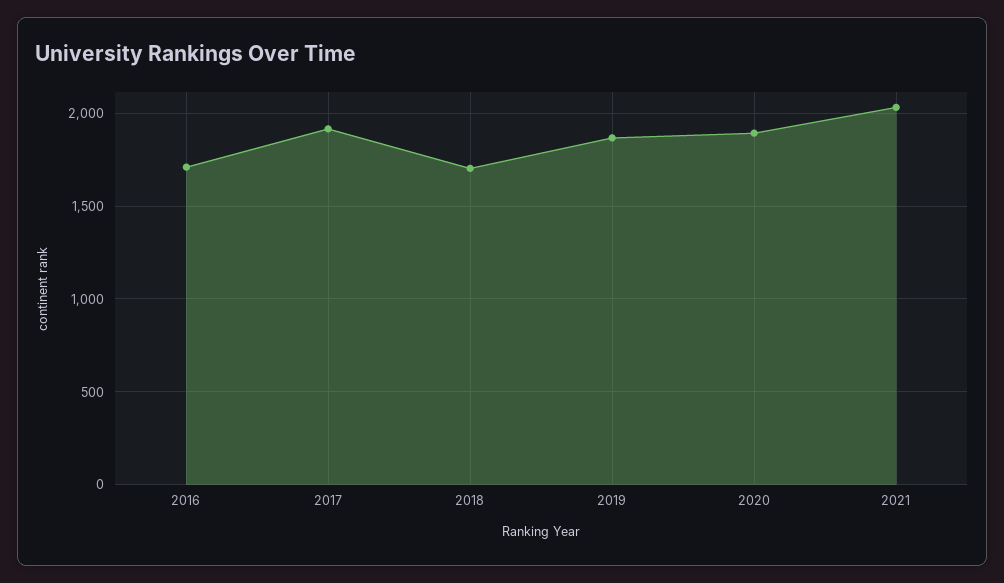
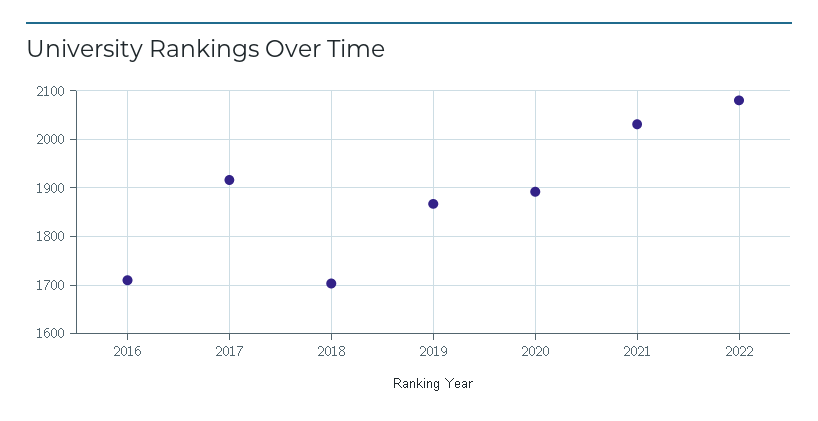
2022: none -> 2080

